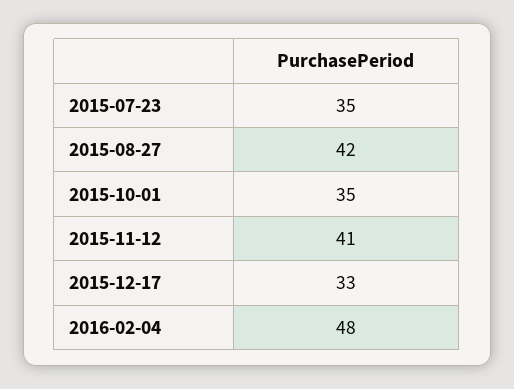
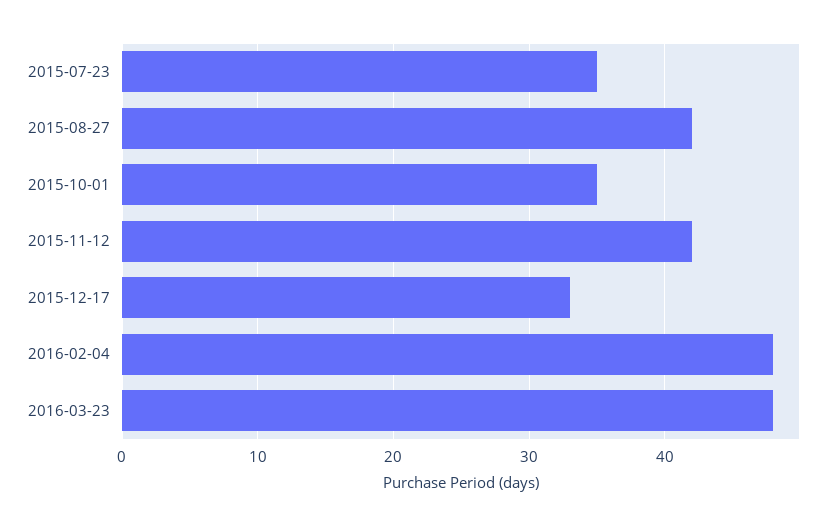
2015-11-12: 41 -> 42
2016-03-23: none -> 48

